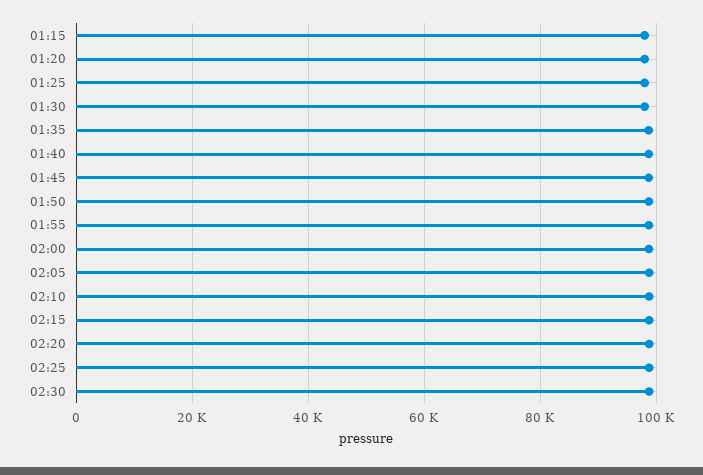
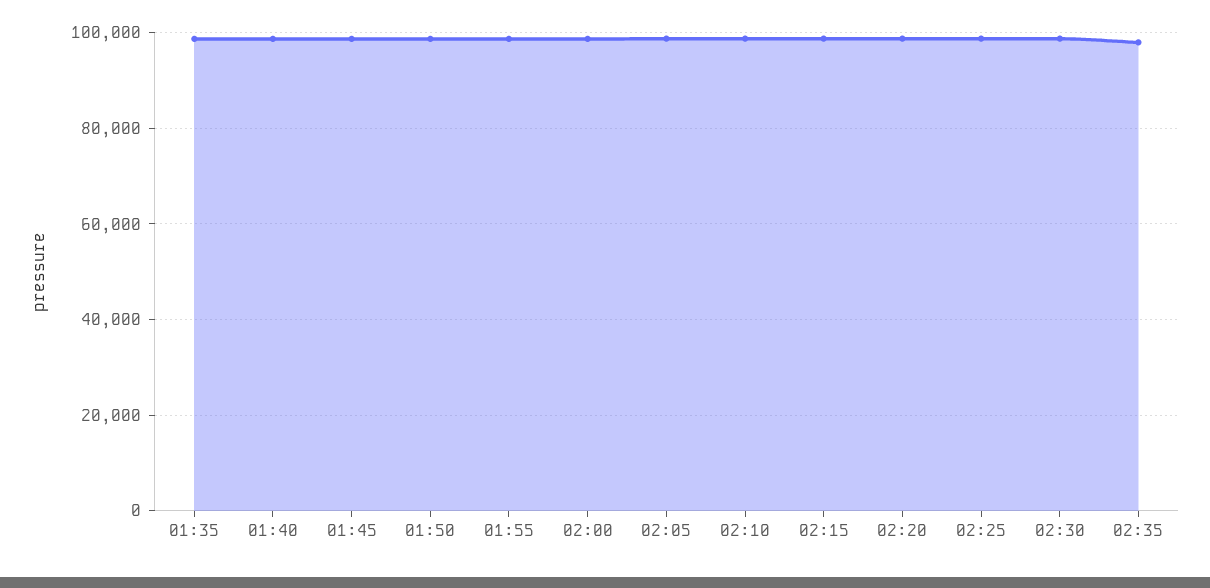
01:15: 98000 -> none
01:20: 98000 -> none
01:25: 98000 -> none
01:30: 98000 -> none
02:35: none -> 98000

